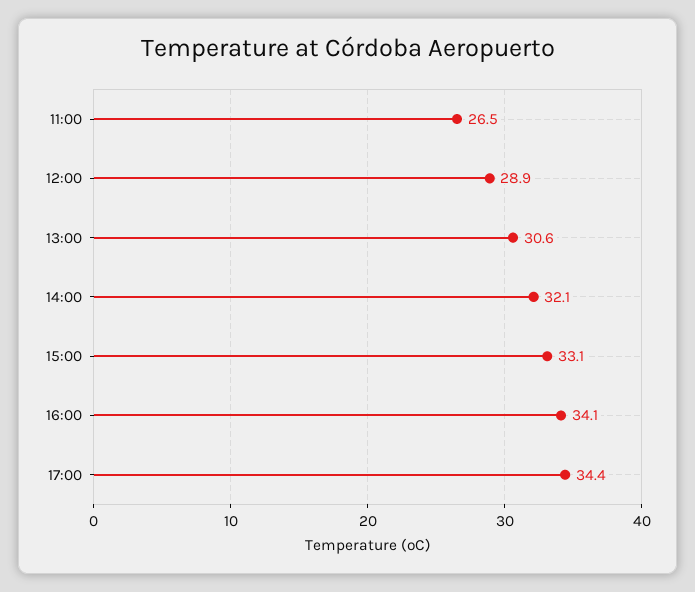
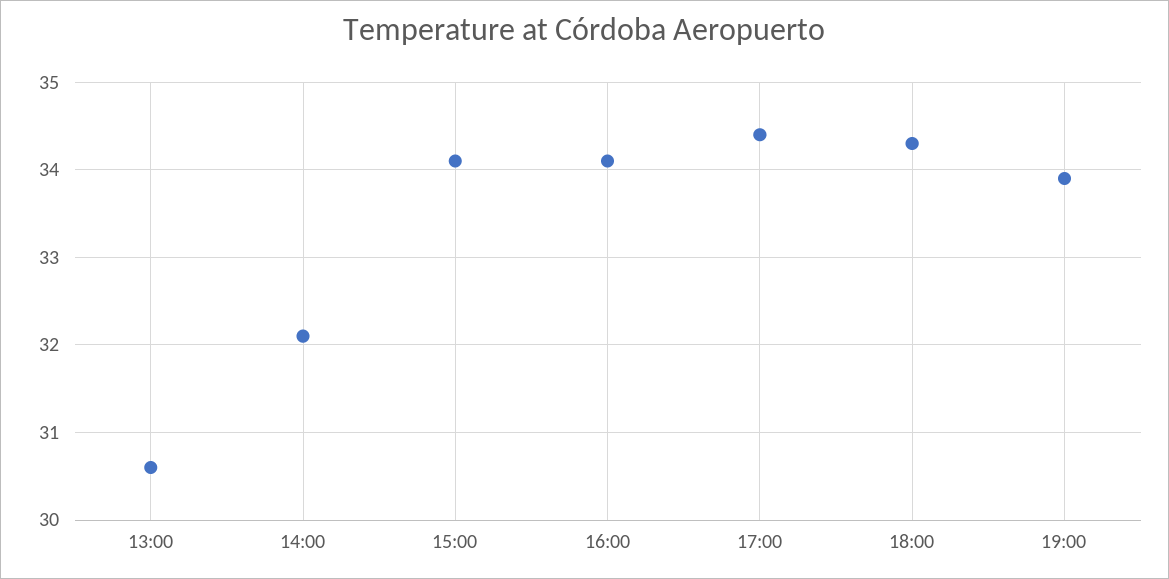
11:00: 26.5 -> none
12:00: 28.9 -> none
15:00: 33.1 -> 34.1
18:00: none -> 34.3
19:00: none -> 33.9

